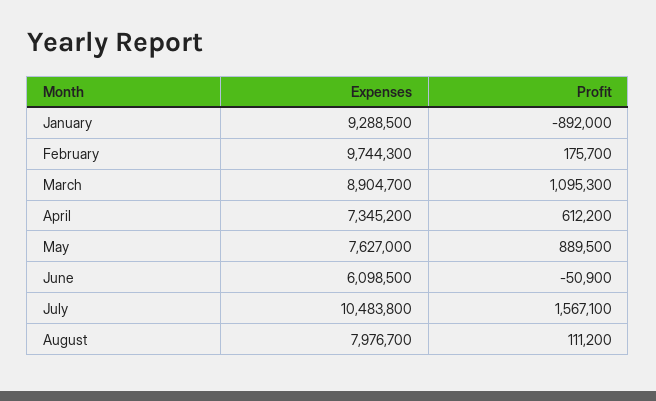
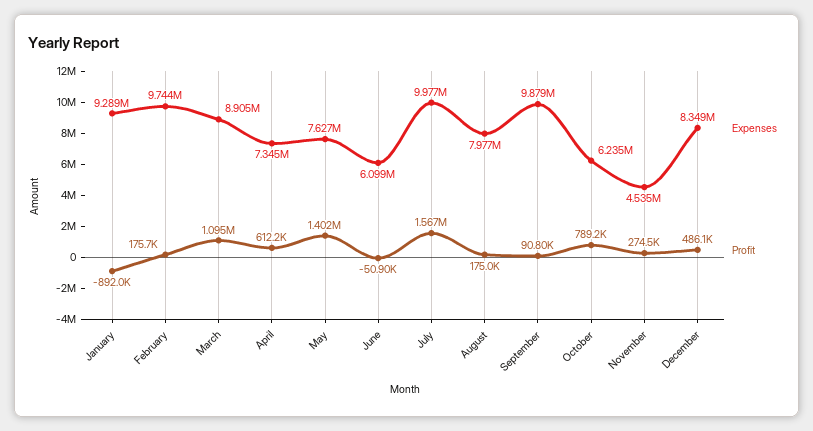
Profit, May: 889500 -> 1402000
Expenses, July: 10483800 -> 9977000
Profit, August: 111200 -> 175000
Expenses, September: none -> 9879000
Profit, September: none -> 90800
Expenses, October: none -> 6235000
Profit, October: none -> 789200
Expenses, November: none -> 4535000
Profit, November: none -> 274500
Expenses, December: none -> 8349000
Profit, December: none -> 486100

